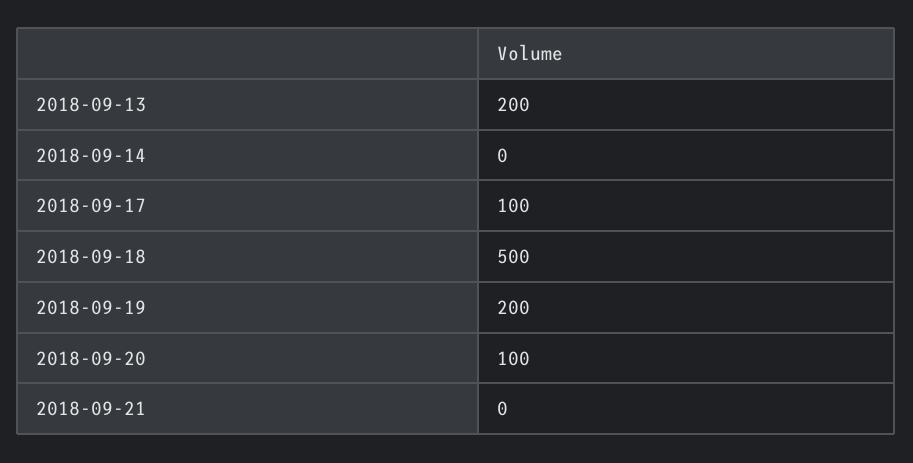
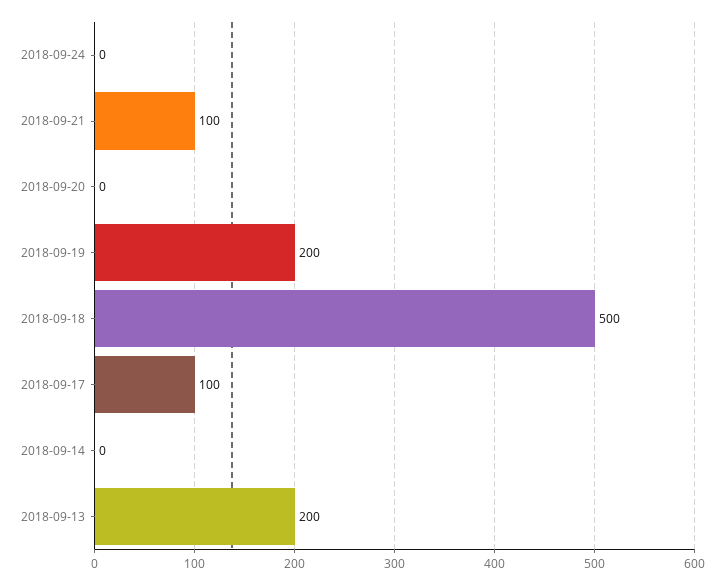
2018-09-20: 100 -> 0
2018-09-21: 0 -> 100
2018-09-24: none -> 0

